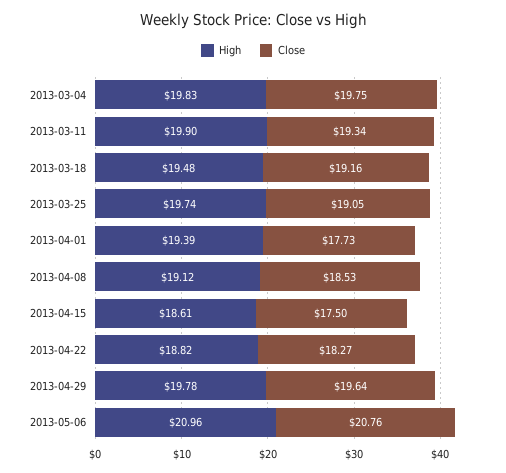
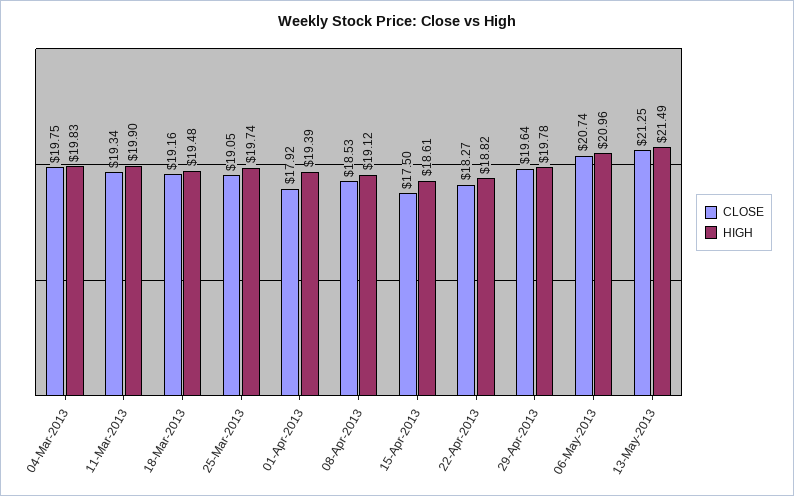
Close, 2013-04-01: 17.73 -> 17.92
Close, 2013-05-06: 20.76 -> 20.74
Close, 13-May-2013: none -> 21.25
High, 13-May-2013: none -> 21.49

